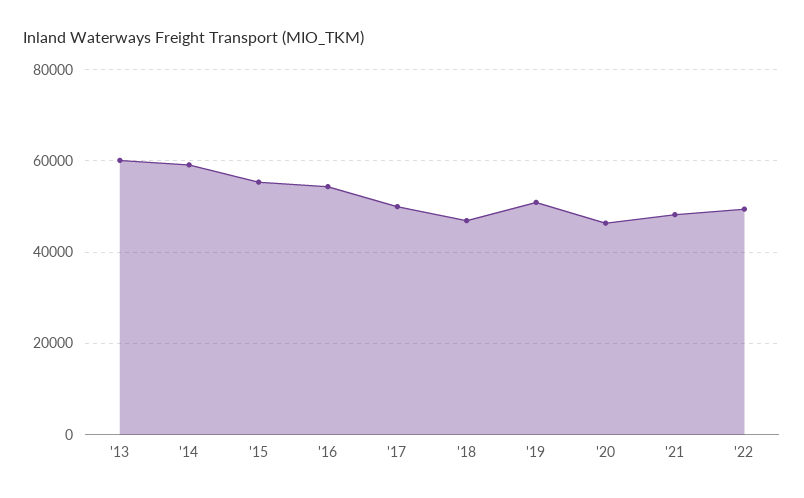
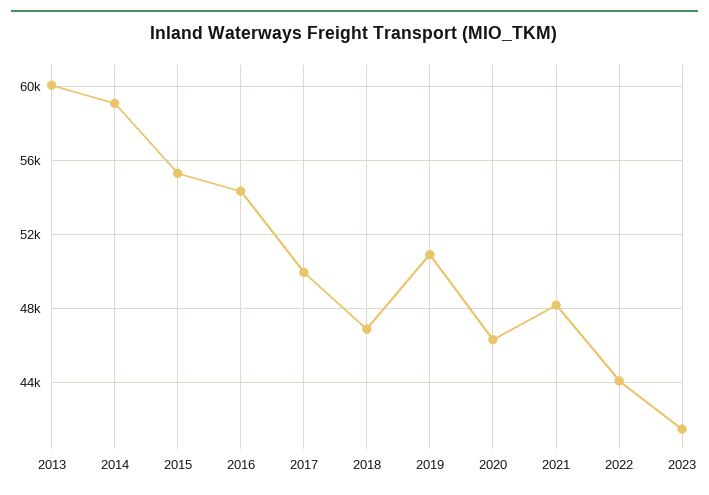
'22: 50000 -> 44000
2023: none -> 41500

